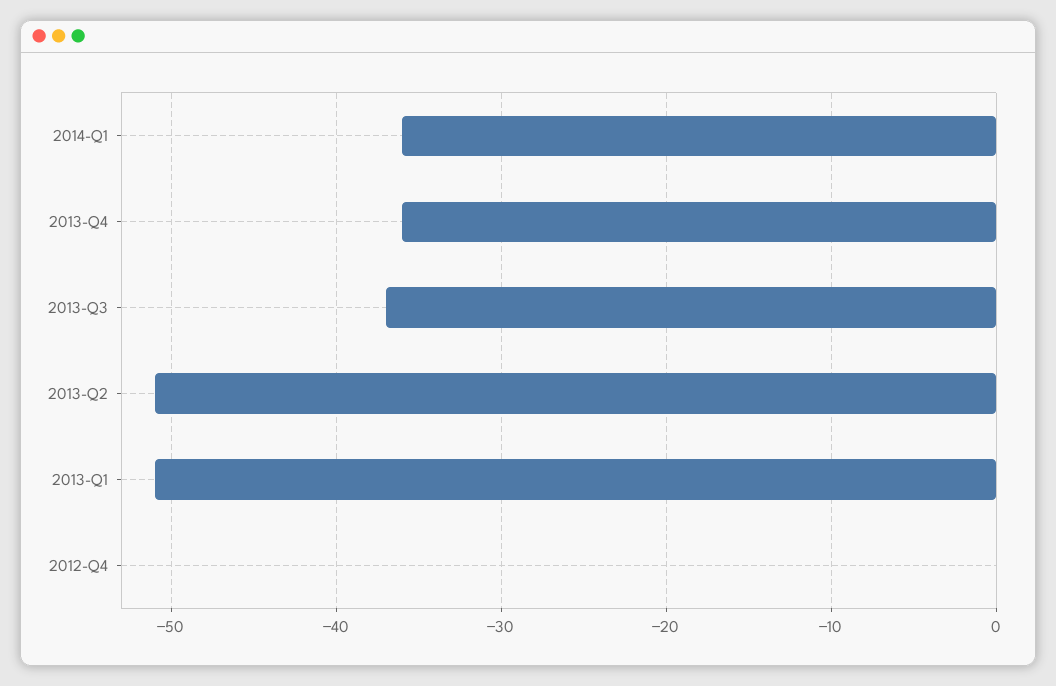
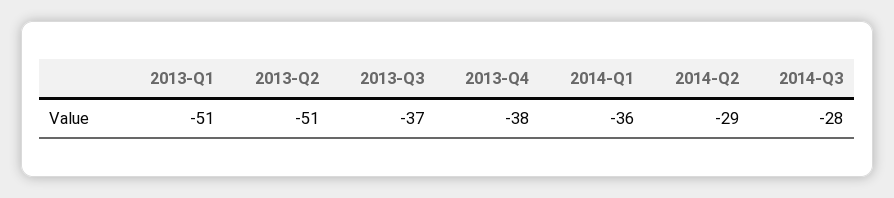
2013-Q4: -36 -> -38
2012-Q4: 0 -> none
2014-Q2: none -> -29
2014-Q3: none -> -28

